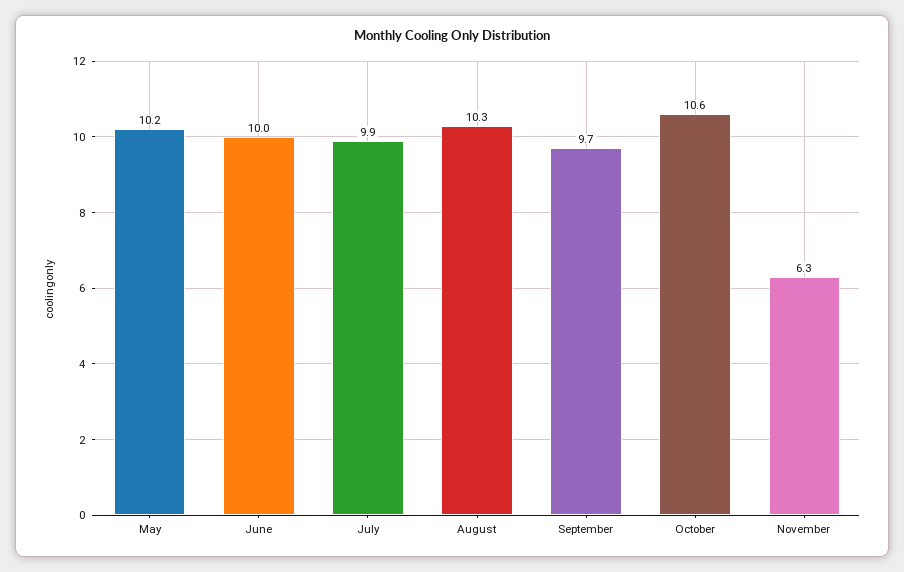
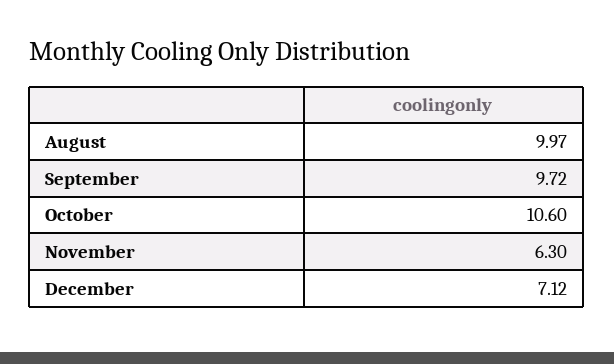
May: 10.2 -> none
June: 10 -> none
July: 9.9 -> none
August: 10.3 -> 9.97
December: none -> 7.12

